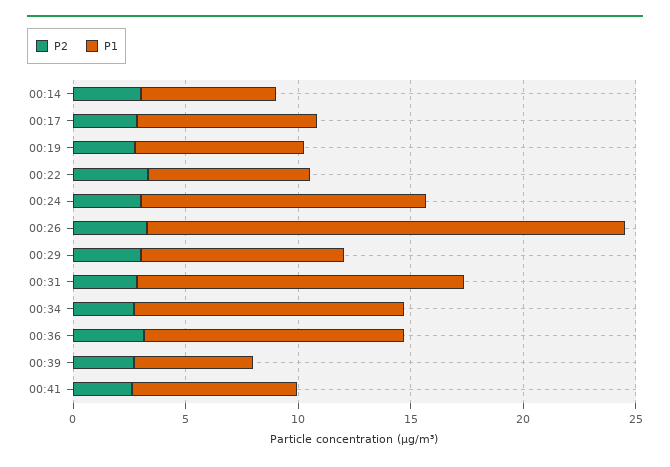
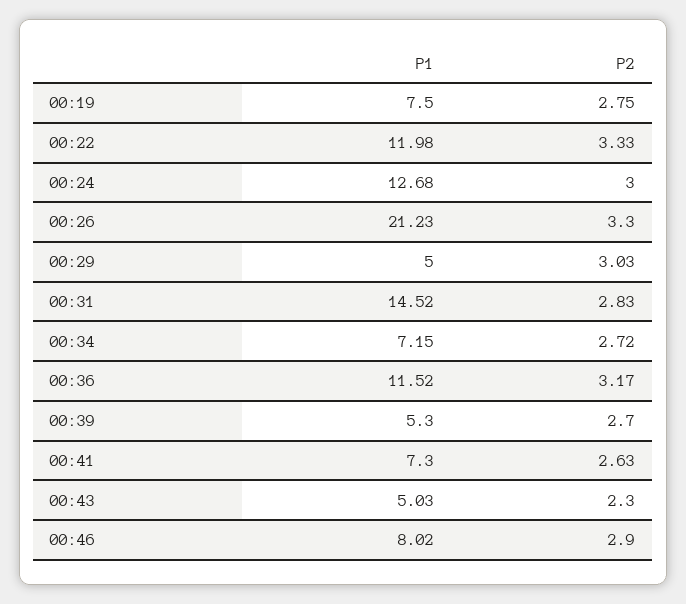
P2, 00:14: 3 -> none
P1, 00:14: 6 -> none
P2, 00:17: 3 -> none
P1, 00:17: 8 -> none
P1, 00:22: 7 -> 11.98
P1, 00:29: 9 -> 5
P1, 00:34: 12 -> 7.15
P1, 00:43: none -> 5.03
P2, 00:43: none -> 2.3
P1, 00:46: none -> 8.02
P2, 00:46: none -> 2.9

